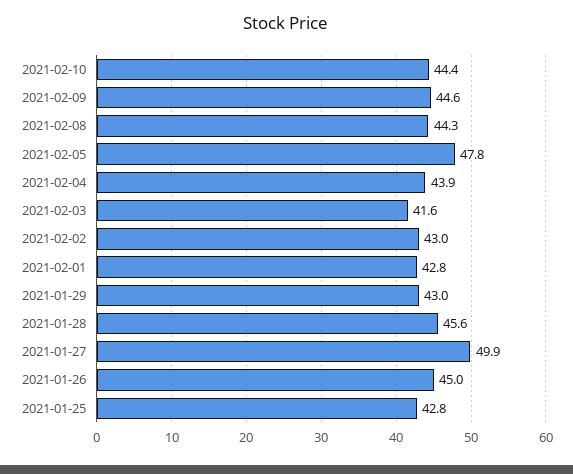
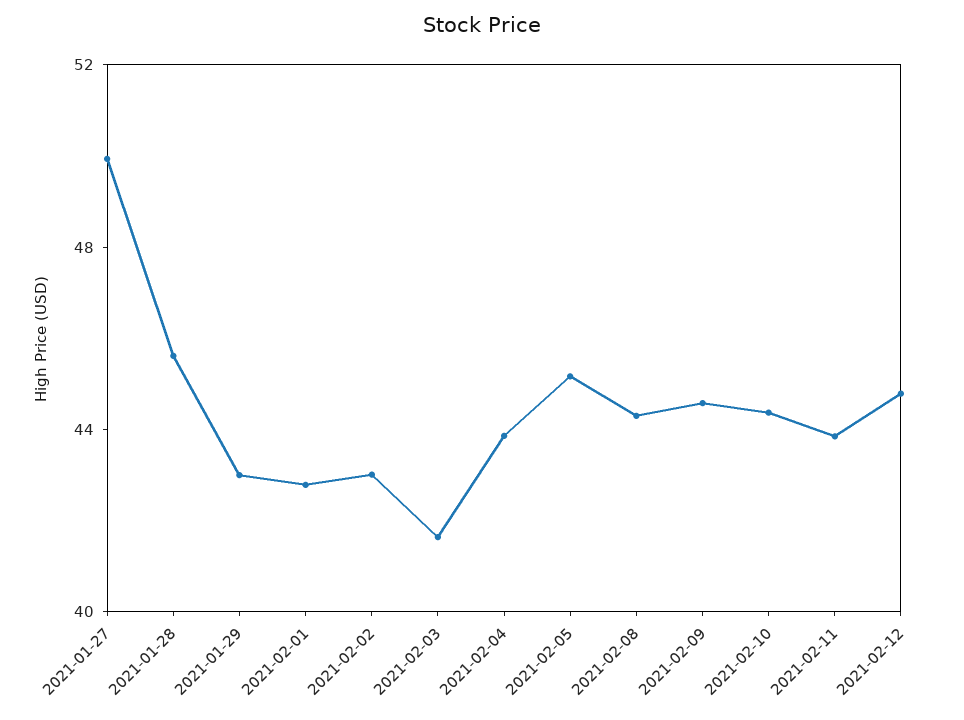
2021-02-05: 47.8 -> 45
2021-01-26: 45 -> none
2021-01-25: 42.8 -> none
2021-02-11: none -> 44
2021-02-12: none -> 45

